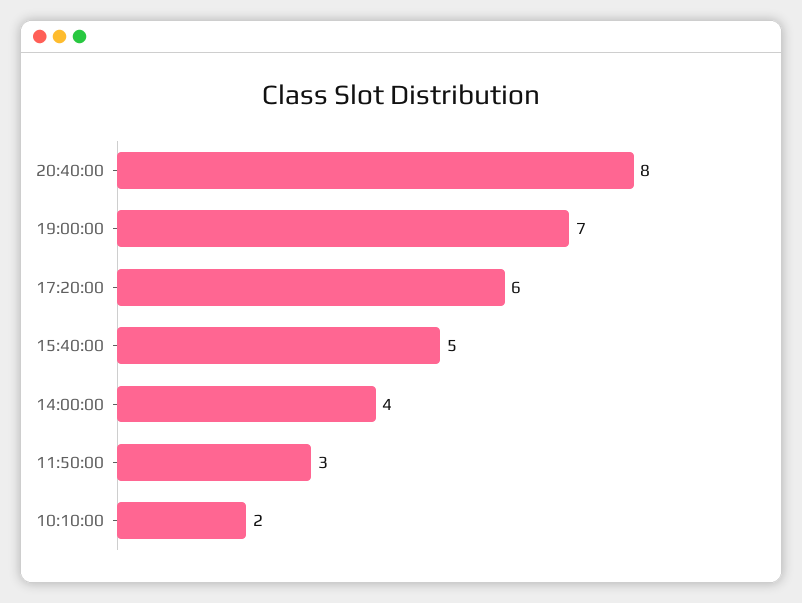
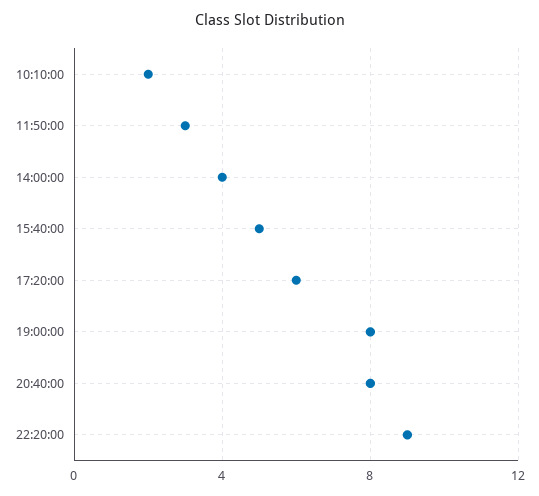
19:00:00: 7 -> 8
22:20:00: none -> 9

